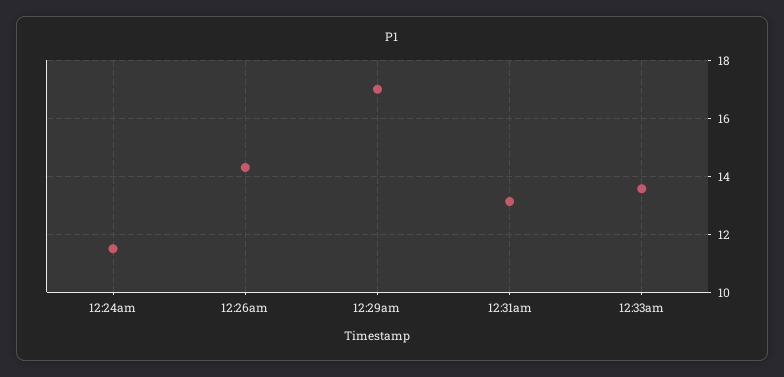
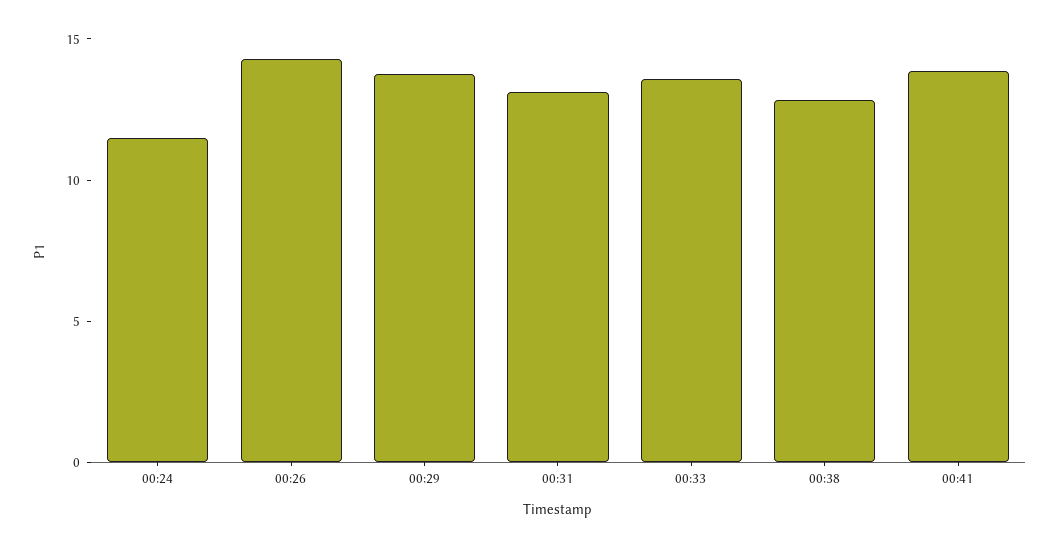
12:29am: 17 -> 14
00:38: none -> 13
00:41: none -> 14

